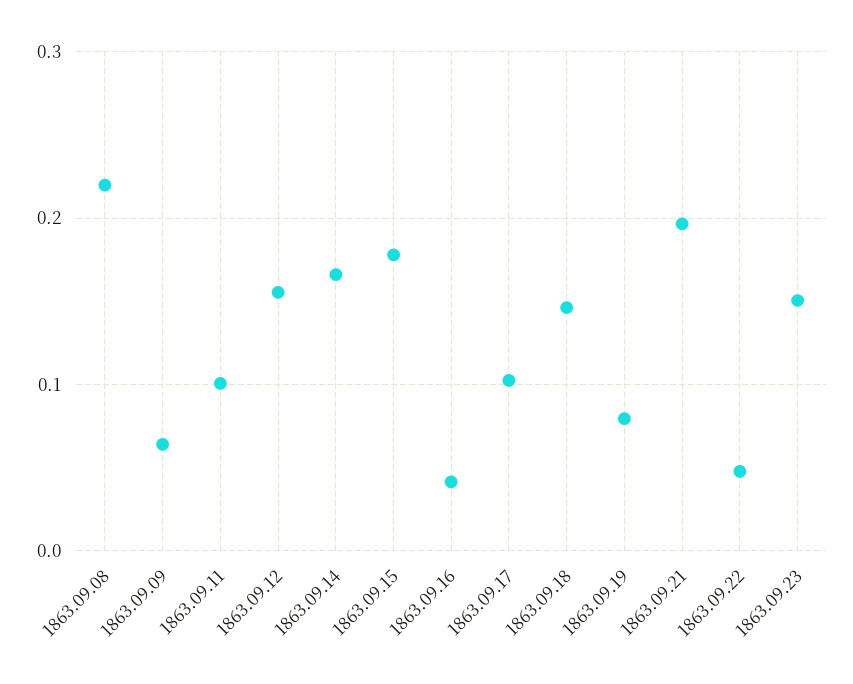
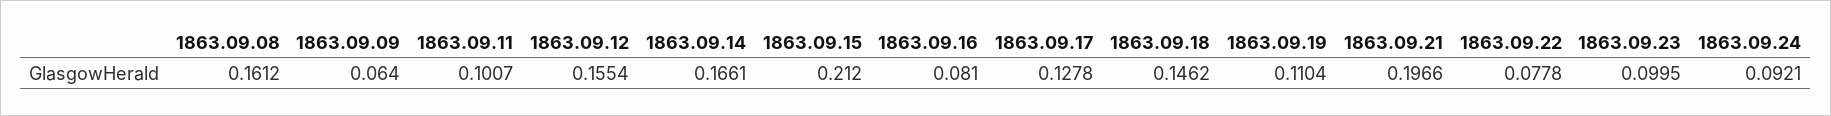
1863.09.08: 0.22 -> 0.1612
1863.09.15: 0.18 -> 0.212
1863.09.16: 0.04 -> 0.081
1863.09.17: 0.1 -> 0.1278
1863.09.19: 0.08 -> 0.1104
1863.09.22: 0.05 -> 0.0778
1863.09.23: 0.15 -> 0.0995
1863.09.24: none -> 0.0921

